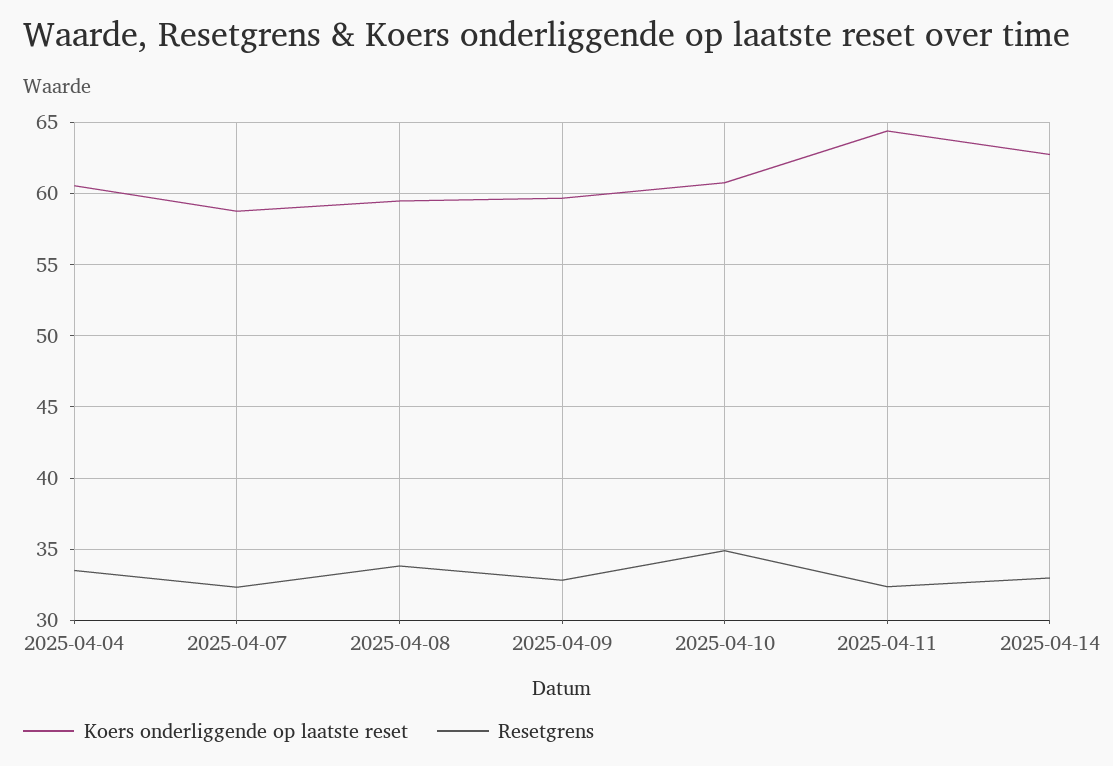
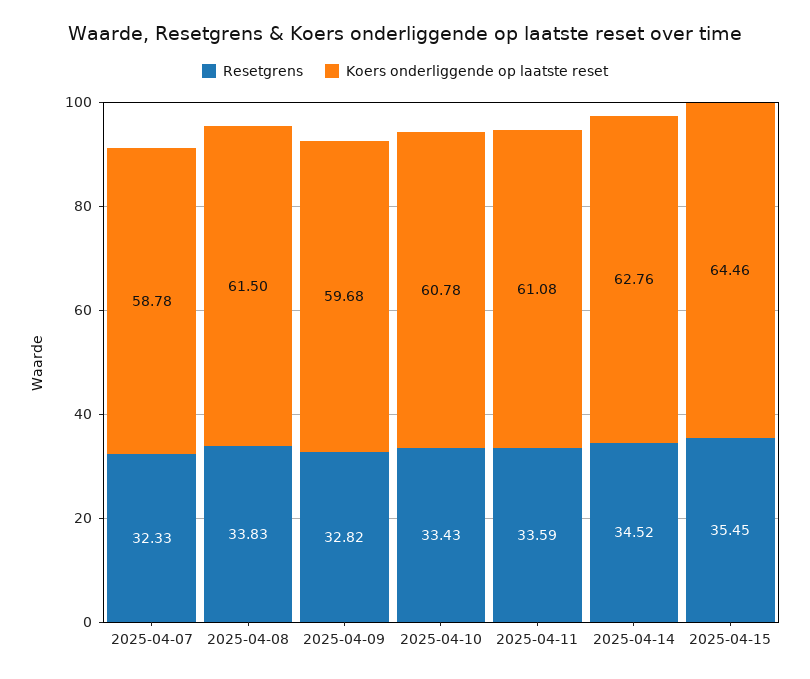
Koers onderliggende op laatste reset, 2025-04-04: 60.5 -> none
Resetgrens, 2025-04-04: 33.5 -> none
Koers onderliggende op laatste reset, 2025-04-08: 59.5 -> 61.5
Resetgrens, 2025-04-10: 35 -> 33.43
Koers onderliggende op laatste reset, 2025-04-11: 64.5 -> 61.08
Resetgrens, 2025-04-11: 32.5 -> 33.59
Resetgrens, 2025-04-14: 33 -> 34.52
Resetgrens, 2025-04-15: none -> 35.45
Koers onderliggende op laatste reset, 2025-04-15: none -> 64.46

